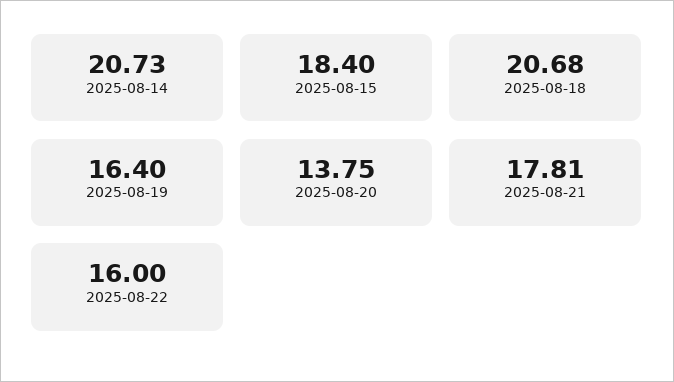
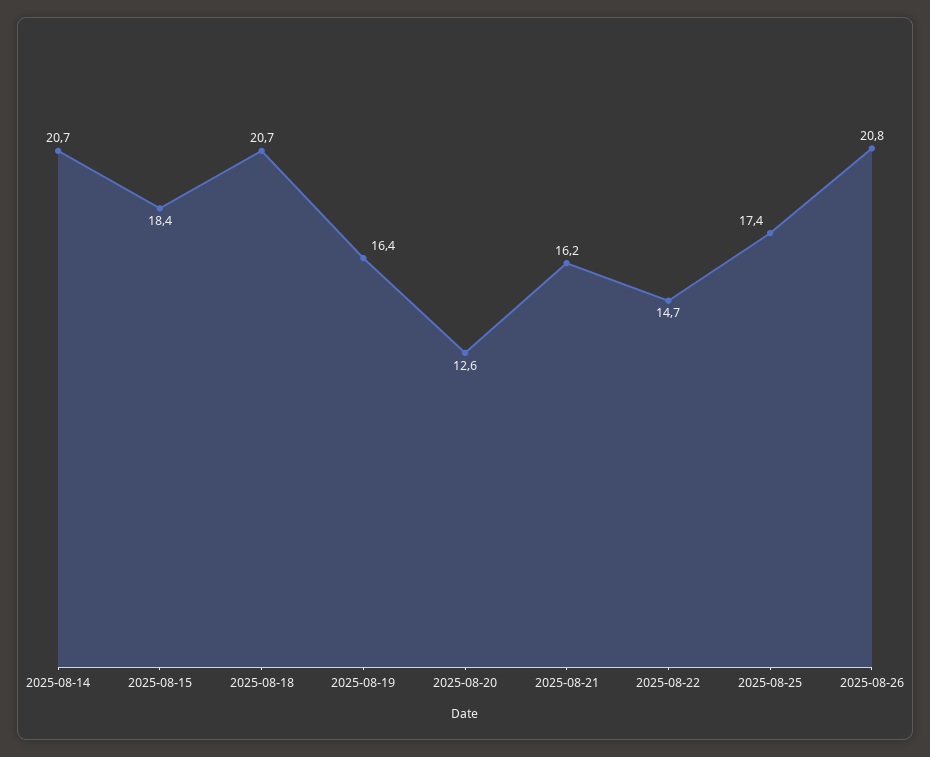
2025-08-20: 13.75 -> 12.6
2025-08-21: 17.81 -> 16.2
2025-08-22: 16 -> 14.7
2025-08-25: none -> 17.4
2025-08-26: none -> 20.8

